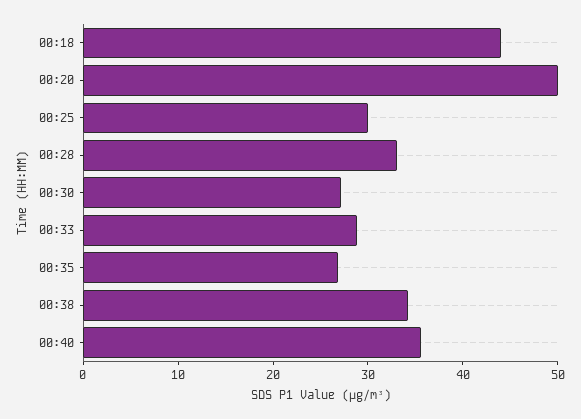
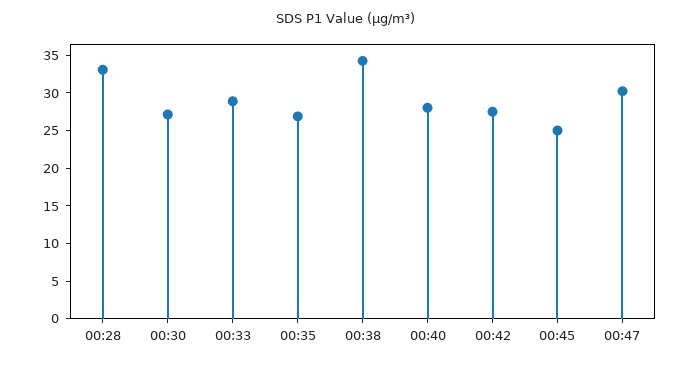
00:18: 44 -> none
00:20: 50 -> none
00:25: 30 -> none
00:40: 36 -> 27.5
00:42: none -> 27.5
00:45: none -> 25
00:47: none -> 30

